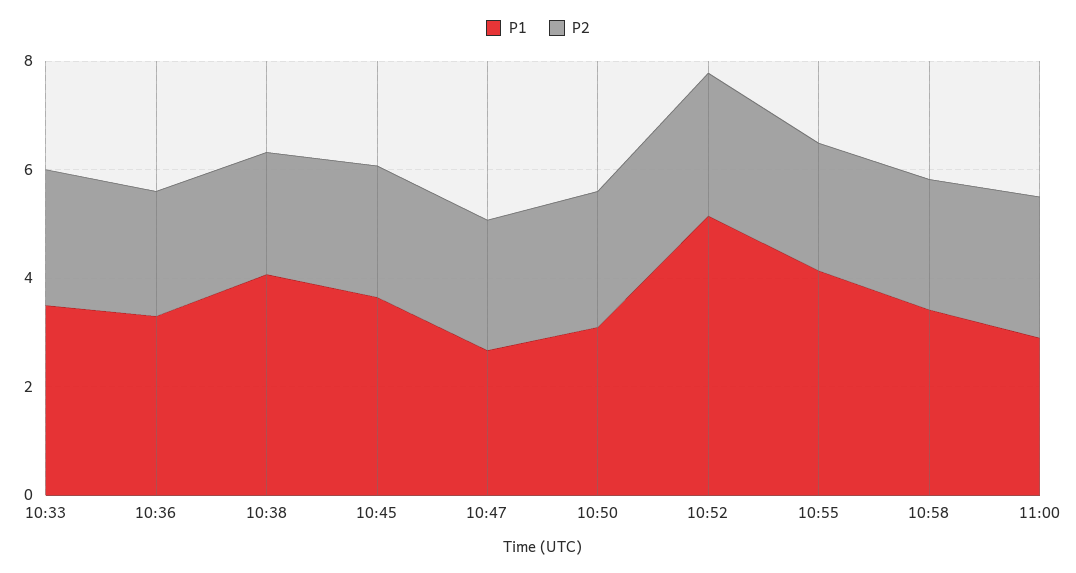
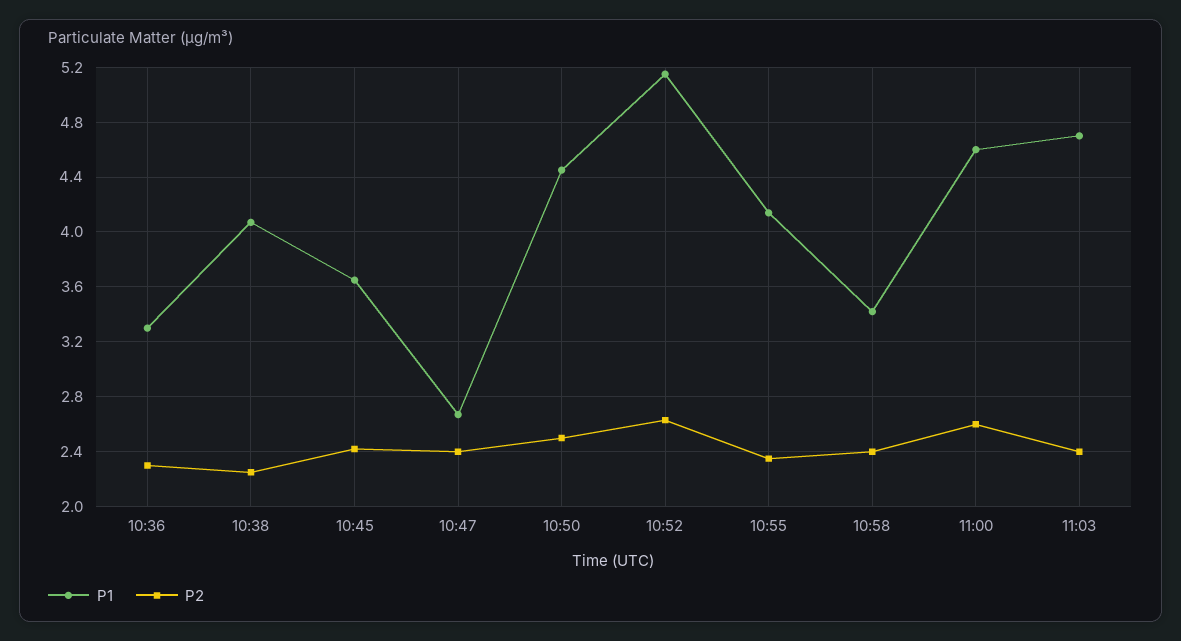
P1, 10:33: 3.5 -> none
P2, 10:33: 2.5 -> none
P1, 10:50: 3 -> 4.45
P1, 11:00: 3 -> 4.6
P1, 11:03: none -> 4.7
P2, 11:03: none -> 2.4

